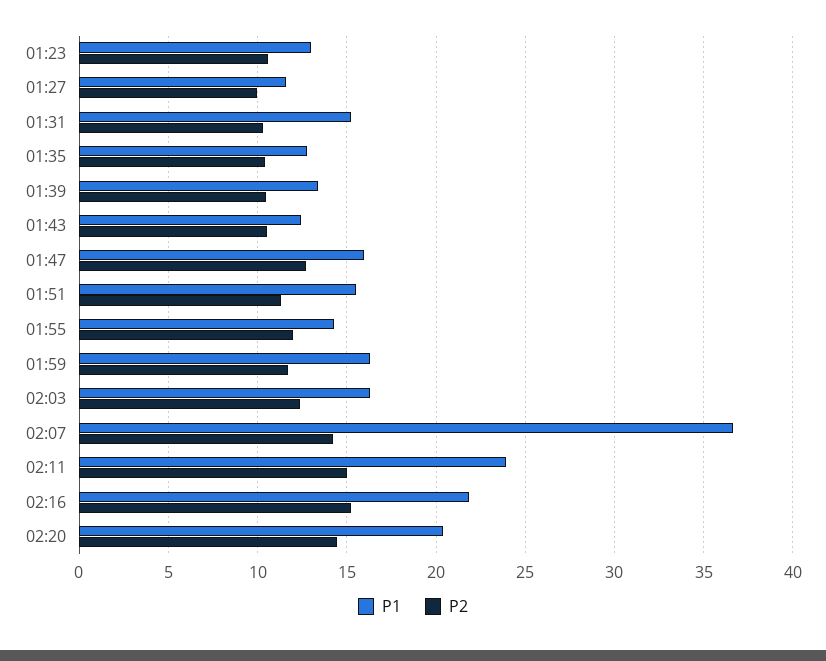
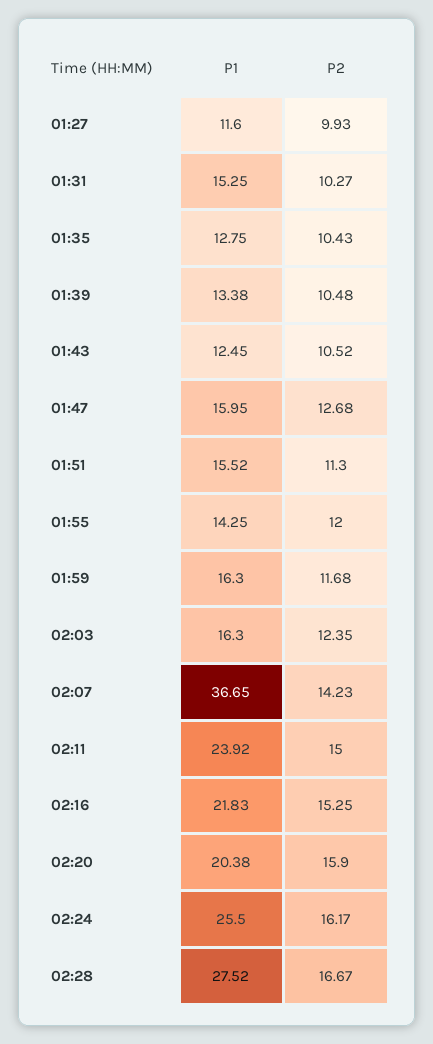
P1, 01:23: 13 -> none
P2, 01:23: 10.5 -> none
P2, 02:20: 14.5 -> 15.9
P1, 02:24: none -> 25.5
P2, 02:24: none -> 16.17
P1, 02:28: none -> 27.52
P2, 02:28: none -> 16.67

